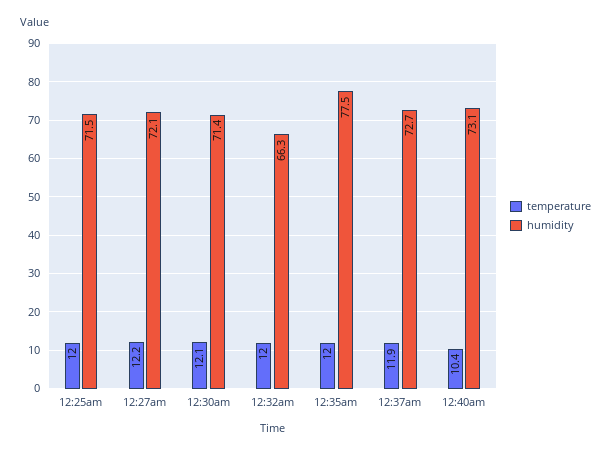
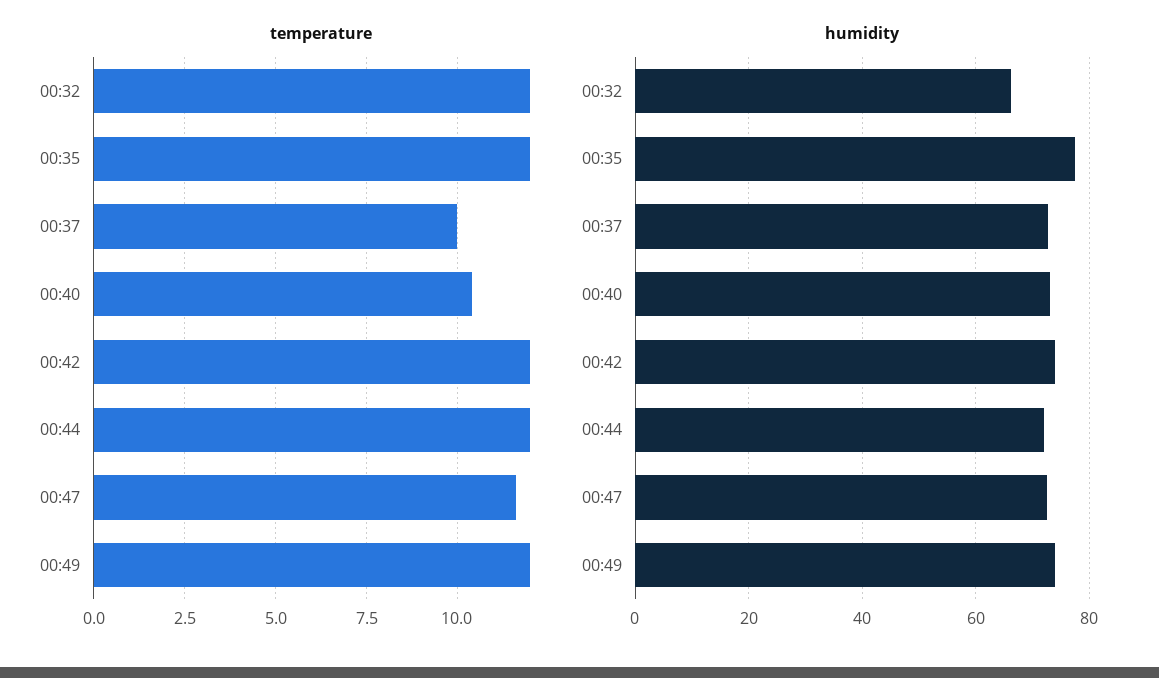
temperature, 12:25am: 12 -> none
humidity, 12:25am: 71.5 -> none
temperature, 12:27am: 12.2 -> none
humidity, 12:27am: 72.1 -> none
temperature, 12:30am: 12.1 -> none
humidity, 12:30am: 71.4 -> none
temperature, 12:37am: 11.9 -> 10
temperature, 00:42: none -> 12
temperature, 00:44: none -> 12
temperature, 00:47: none -> 11.5
temperature, 00:49: none -> 12
humidity, 00:42: none -> 74
humidity, 00:44: none -> 72
humidity, 00:47: none -> 72
humidity, 00:49: none -> 74

